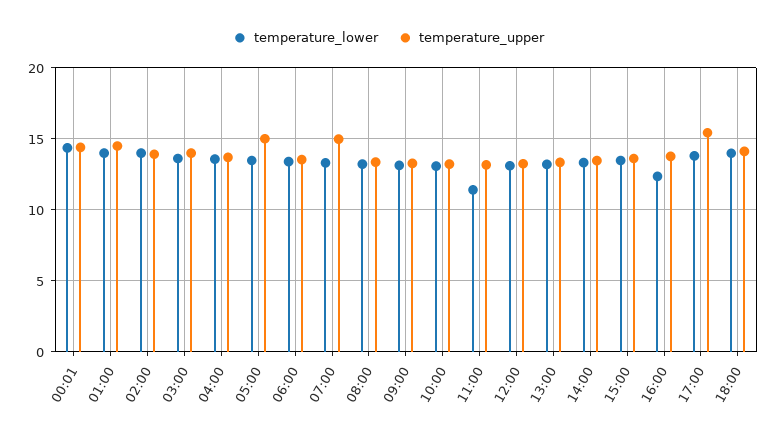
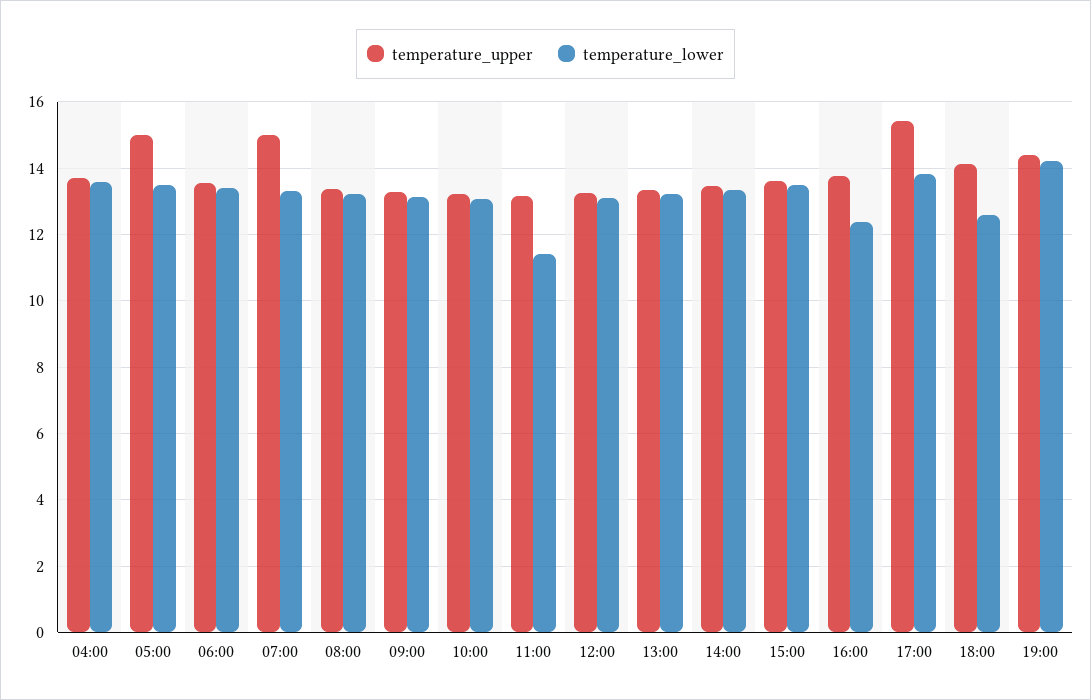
temperature_lower, 00:01: 14.5 -> none
temperature_upper, 00:01: 14.5 -> none
temperature_lower, 01:00: 14 -> none
temperature_upper, 01:00: 14.5 -> none
temperature_lower, 02:00: 14 -> none
temperature_upper, 02:00: 14 -> none
temperature_lower, 03:00: 13.5 -> none
temperature_upper, 03:00: 14 -> none
temperature_lower, 18:00: 14 -> 12.6
temperature_upper, 19:00: none -> 14.4
temperature_lower, 19:00: none -> 14.2

